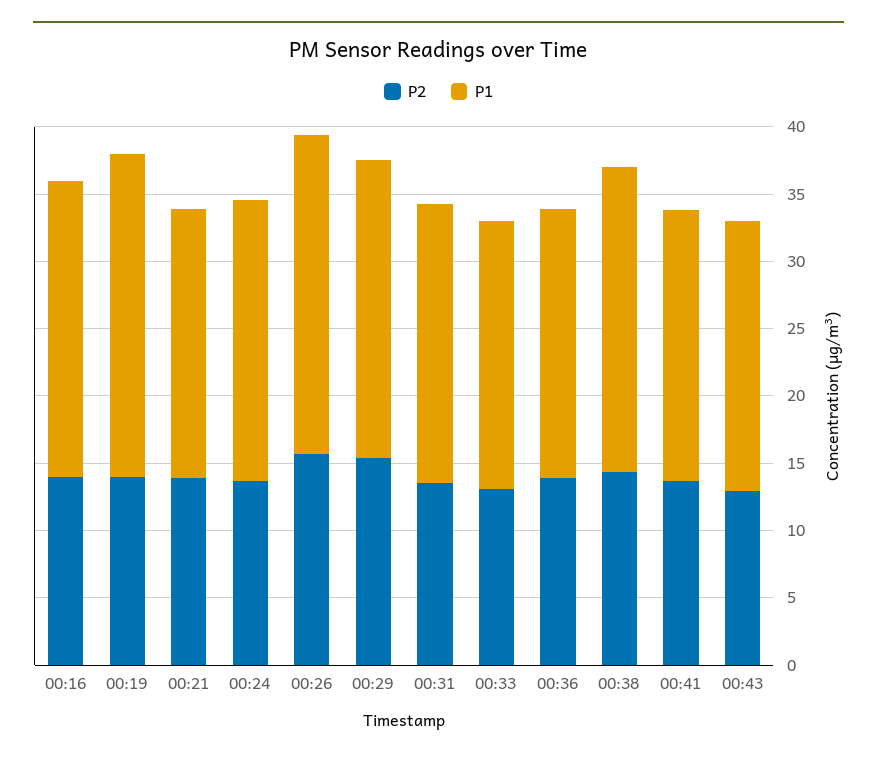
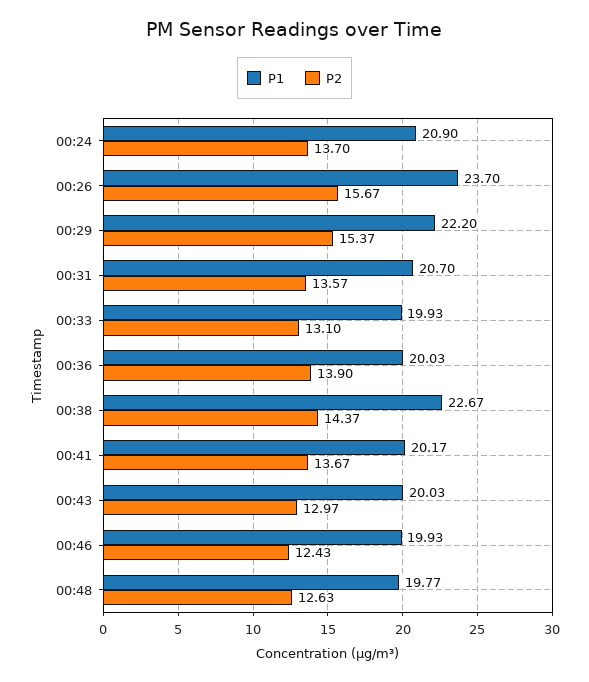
P2, 00:16: 14 -> none
P1, 00:16: 22 -> none
P2, 00:19: 14 -> none
P1, 00:19: 24 -> none
P2, 00:21: 14 -> none
P1, 00:21: 20 -> none
P1, 00:46: none -> 19.93
P2, 00:46: none -> 12.43
P1, 00:48: none -> 19.77
P2, 00:48: none -> 12.63

